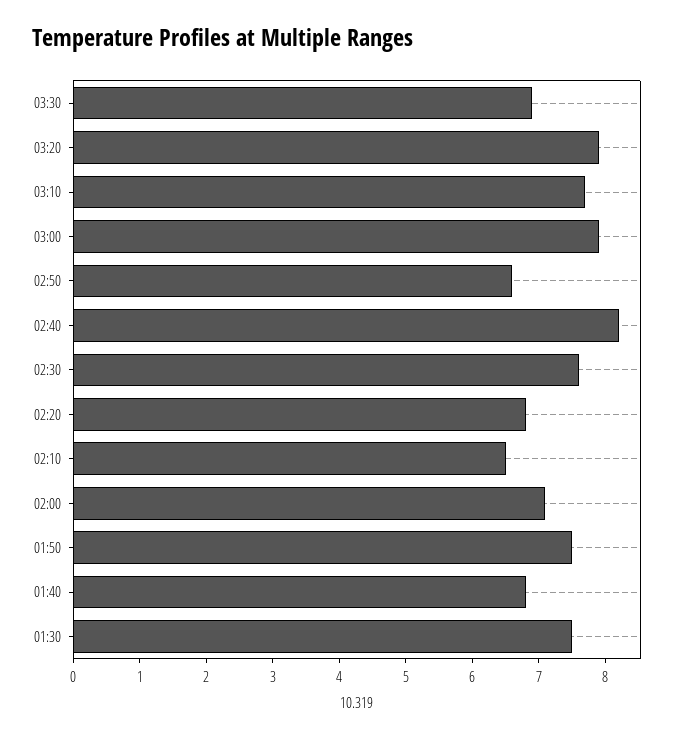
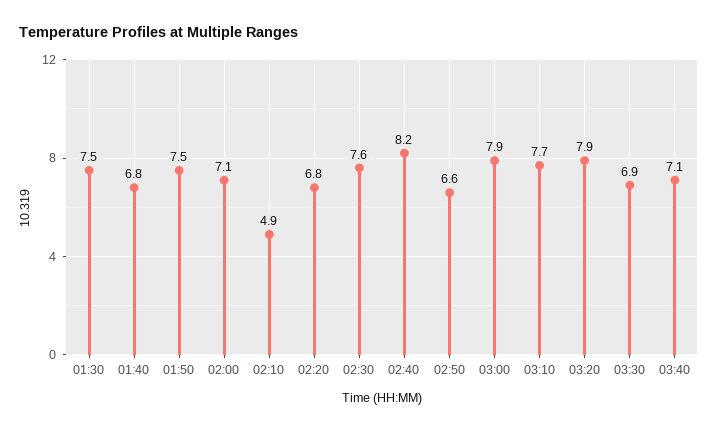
02:10: 6.5 -> 4.9
03:40: none -> 7.1

